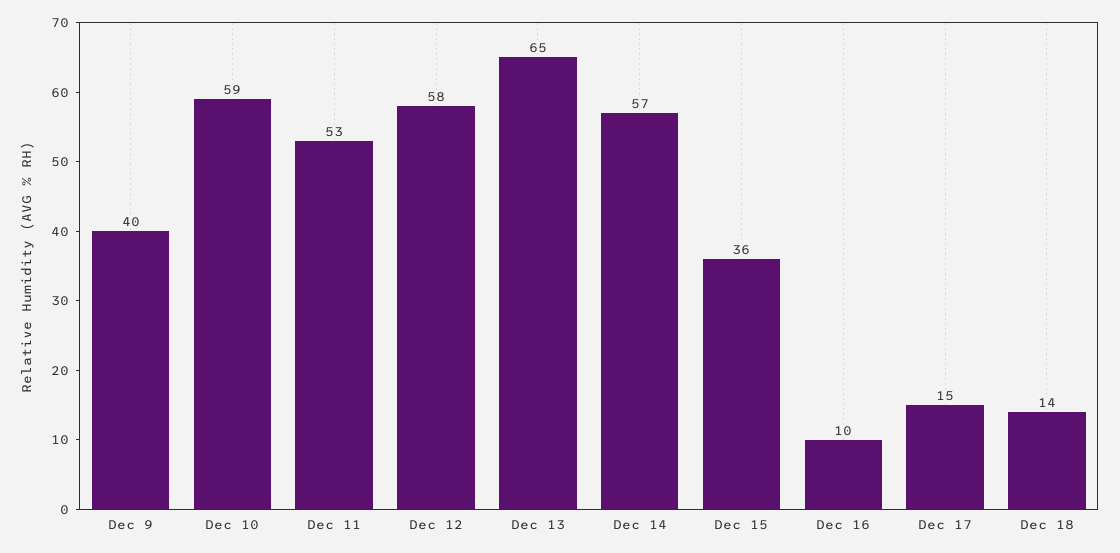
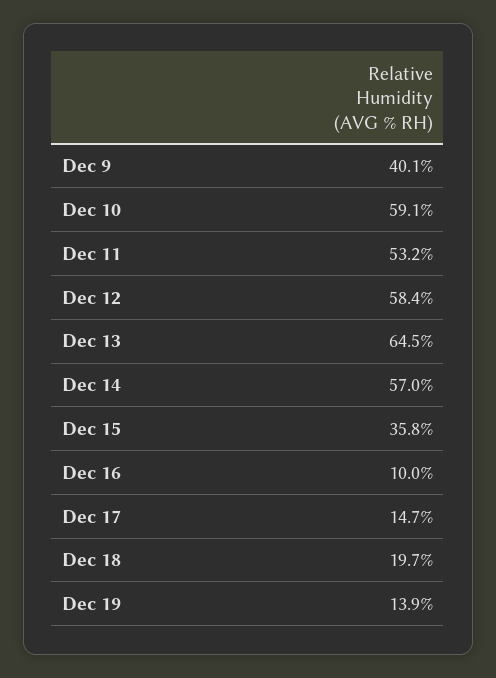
Dec 18: 14 -> 19.7
Dec 19: none -> 13.9

